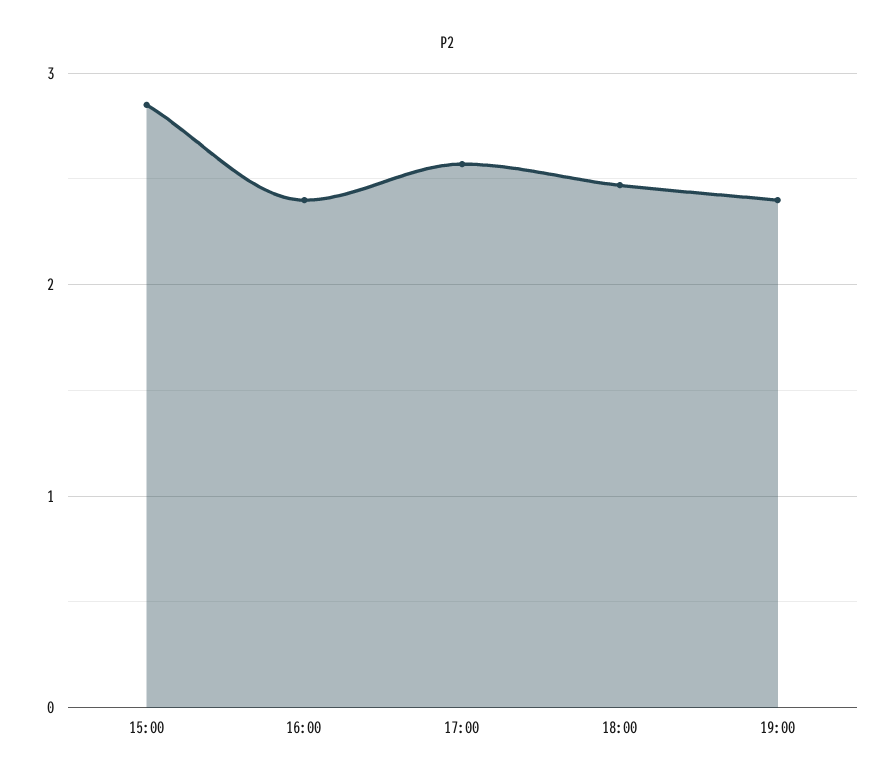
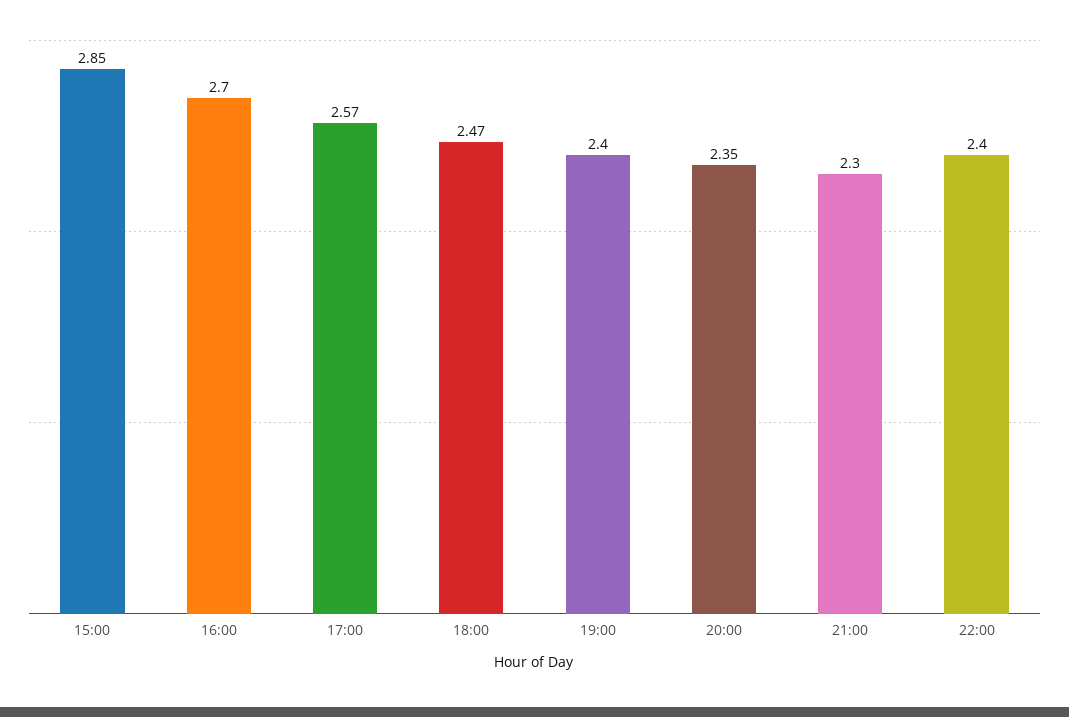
16:00: 2.4 -> 2.7
20:00: none -> 2.35
21:00: none -> 2.3
22:00: none -> 2.4

